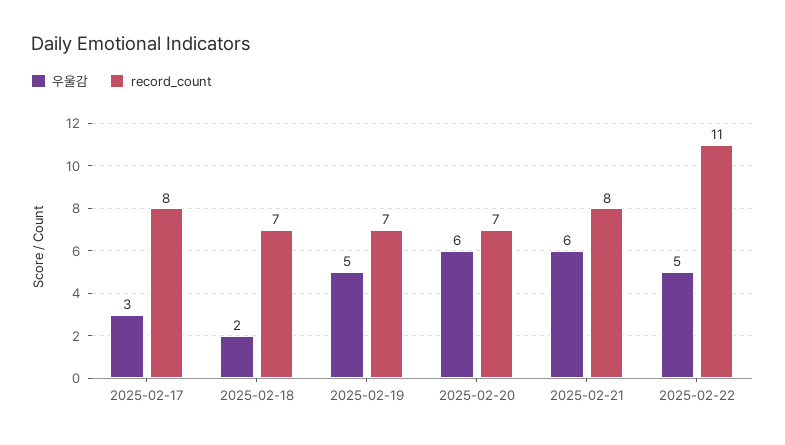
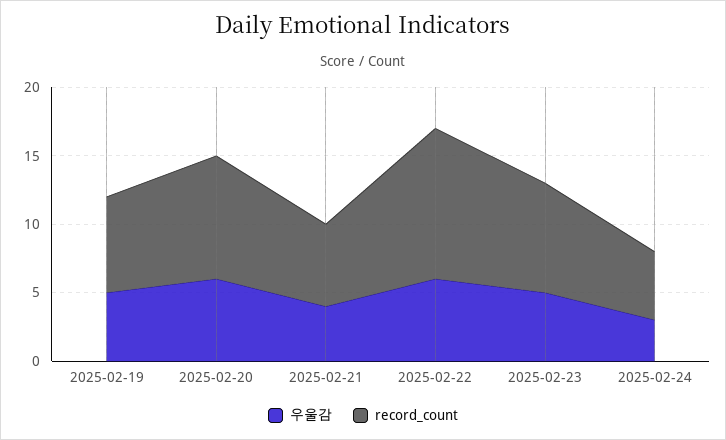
우울감, 2025-02-17: 3 -> none
record_count, 2025-02-17: 8 -> none
우울감, 2025-02-18: 2 -> none
record_count, 2025-02-18: 7 -> none
record_count, 2025-02-20: 7 -> 9
우울감, 2025-02-21: 6 -> 4
record_count, 2025-02-21: 8 -> 6
우울감, 2025-02-22: 5 -> 6
우울감, 2025-02-23: none -> 5
record_count, 2025-02-23: none -> 8
우울감, 2025-02-24: none -> 3
record_count, 2025-02-24: none -> 5

